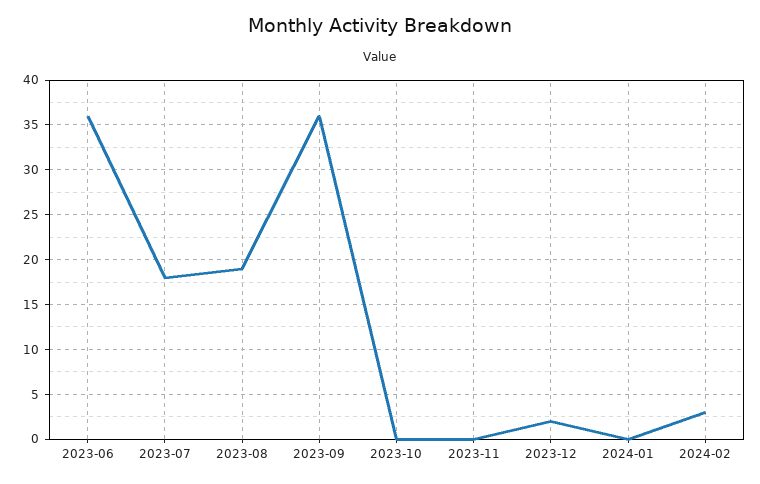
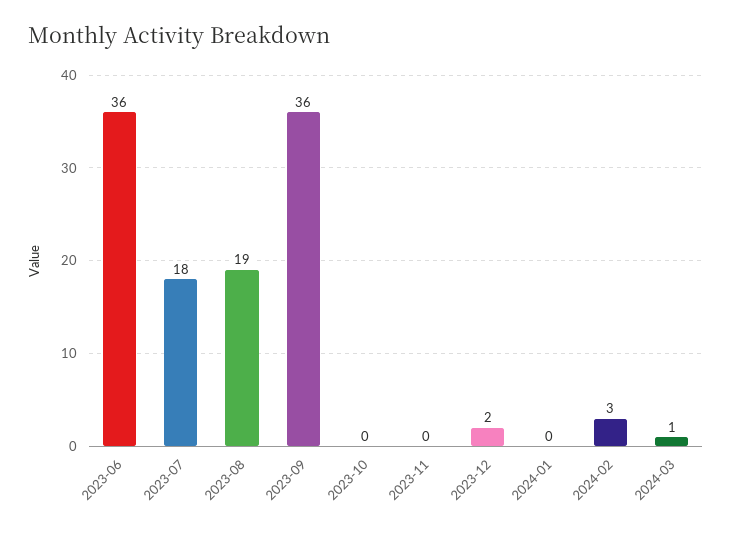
2024-03: none -> 1

